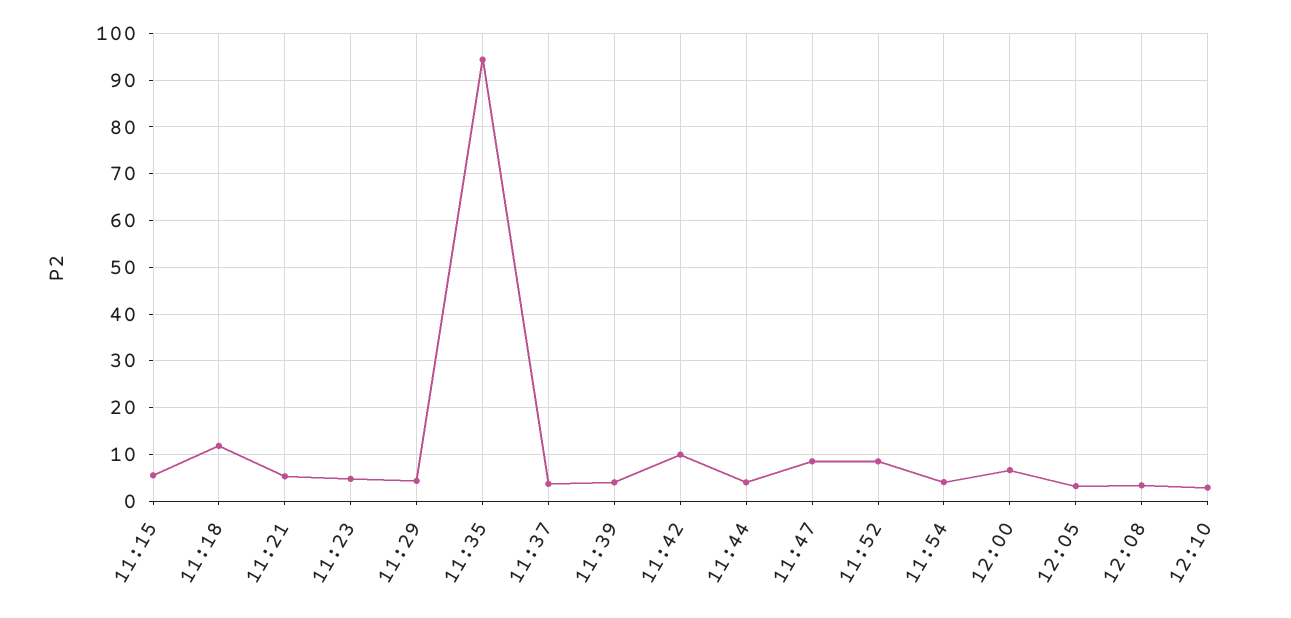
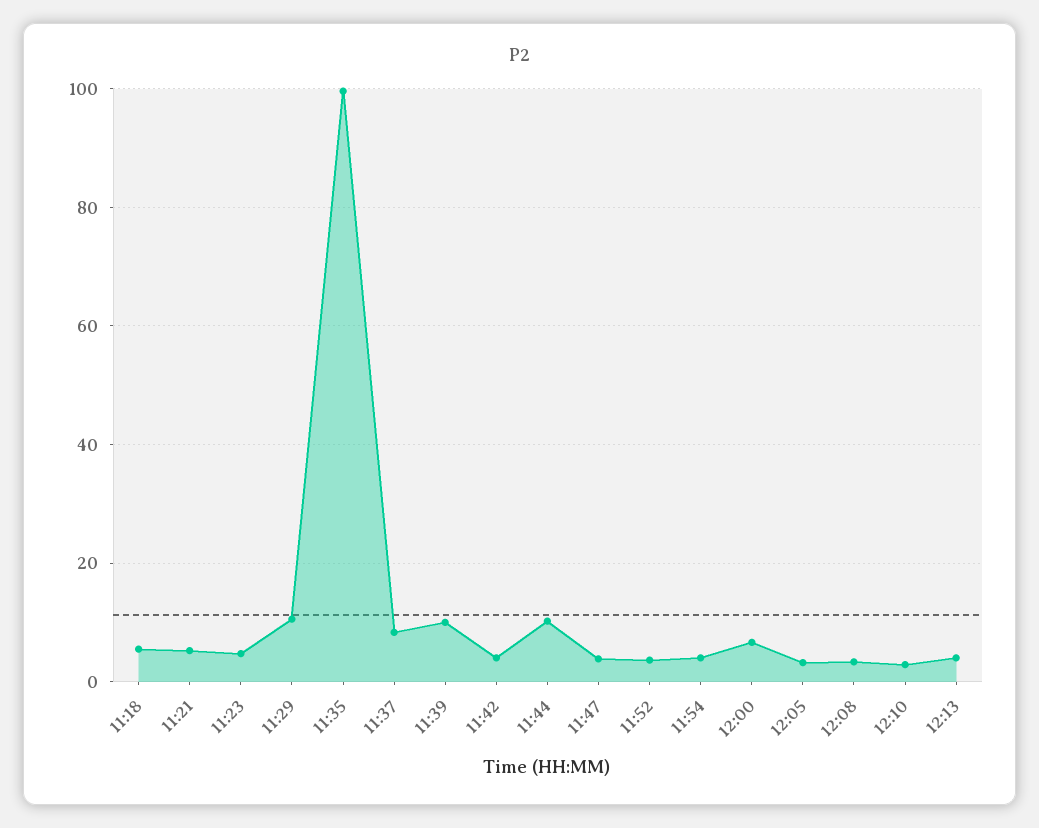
11:15: 6 -> none
11:18: 12 -> 6
11:29: 4 -> 10
11:35: 94 -> 100
11:37: 4 -> 8
11:39: 4 -> 10
11:42: 10 -> 4
11:44: 4 -> 10
11:47: 8 -> 4
11:52: 8 -> 4
12:13: none -> 4

